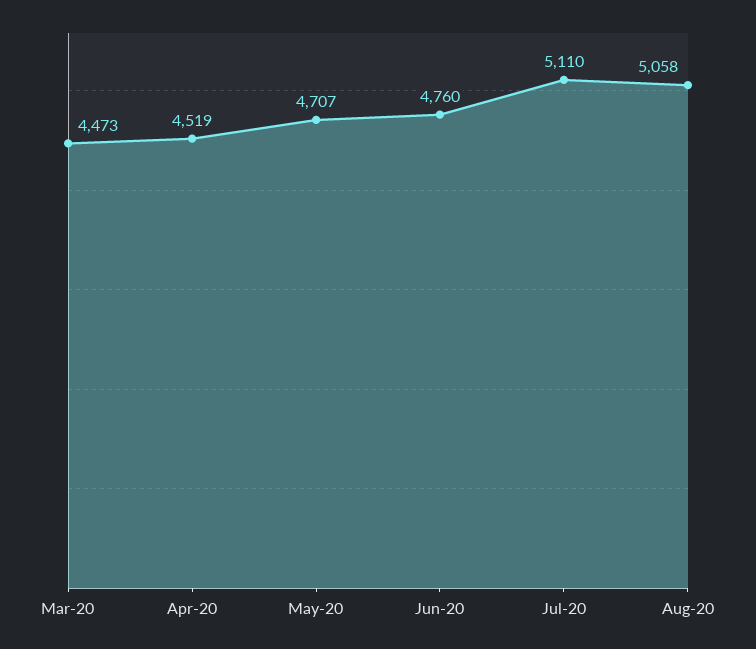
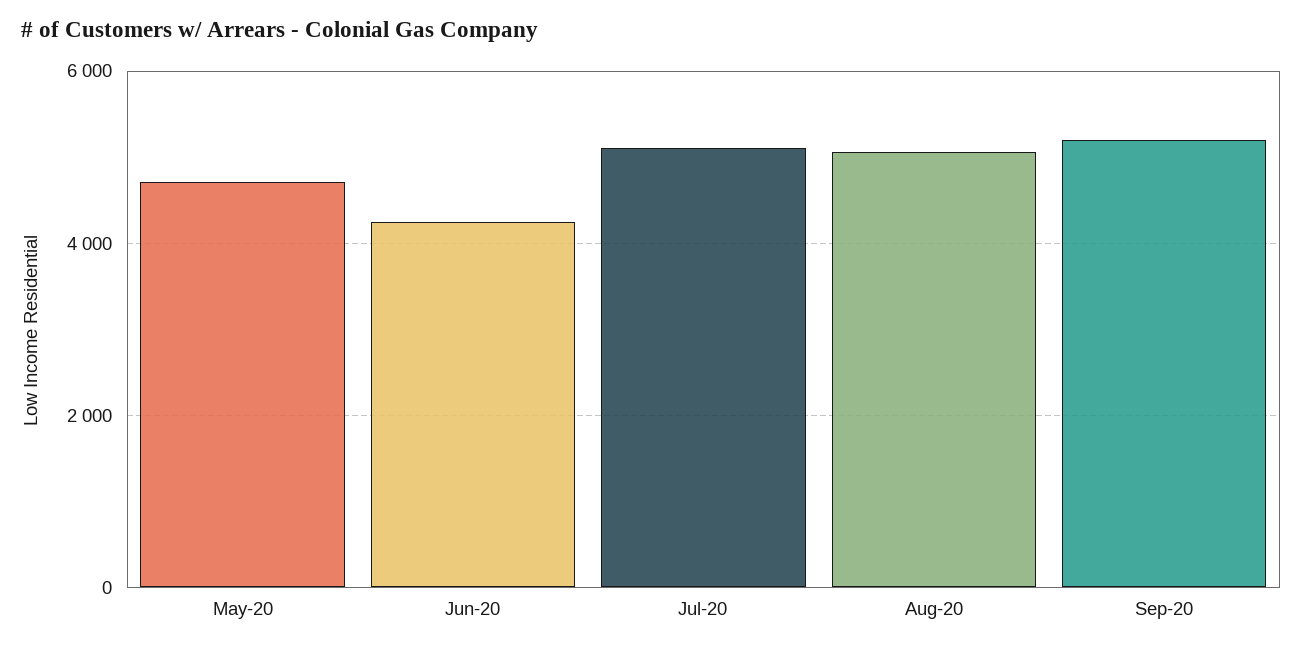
Mar-20: 4473 -> none
Apr-20: 4519 -> none
Jun-20: 4760 -> 4200
Sep-20: none -> 5200

